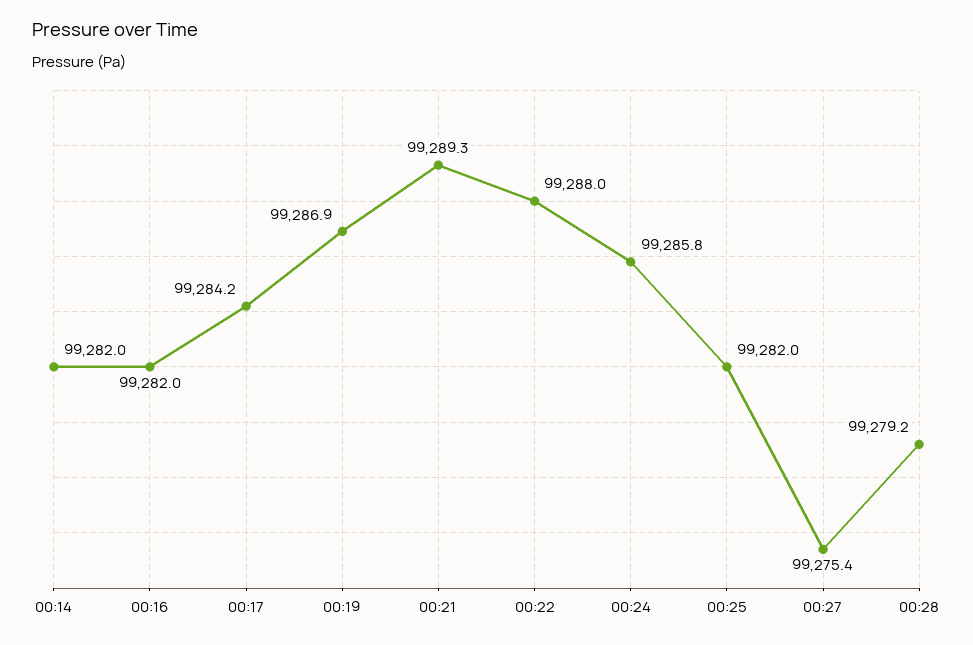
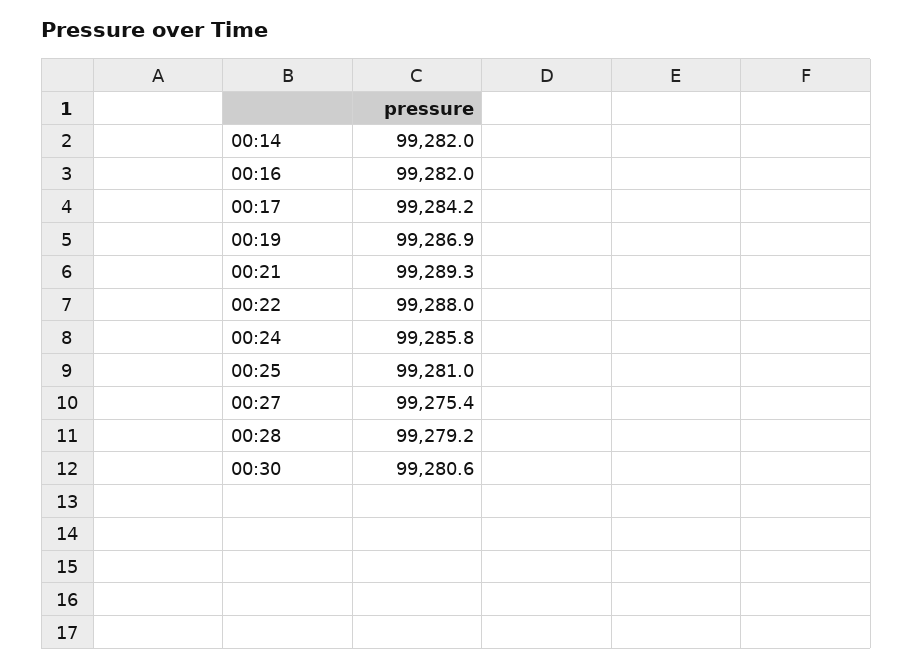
00:25: 99282 -> 99281
00:30: none -> 99280.6

